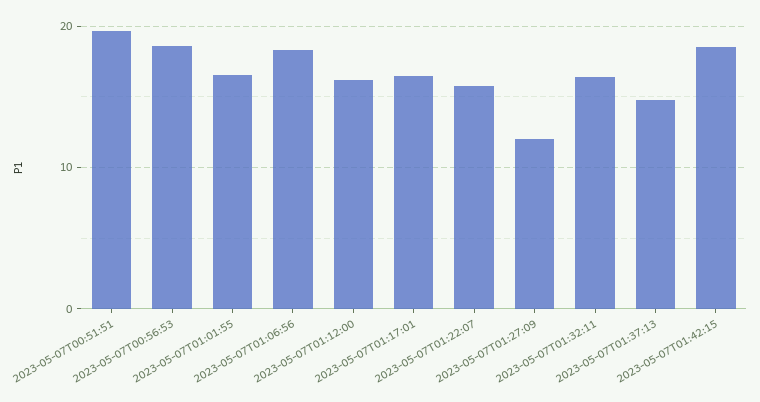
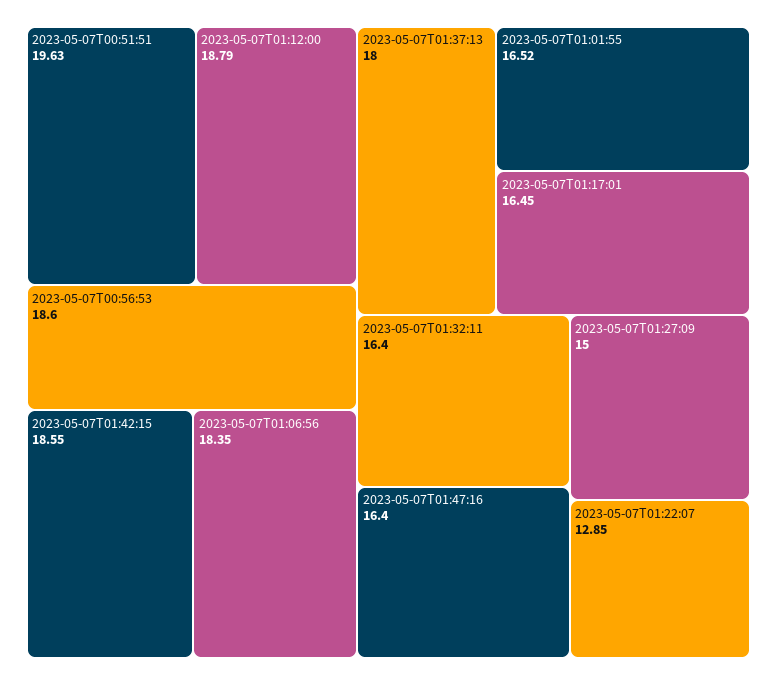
2023-05-07T01:12:00: 16 -> 18.79
2023-05-07T01:22:07: 16 -> 12.85
2023-05-07T01:27:09: 12 -> 15
2023-05-07T01:37:13: 15 -> 18
2023-05-07T01:47:16: none -> 16.4

